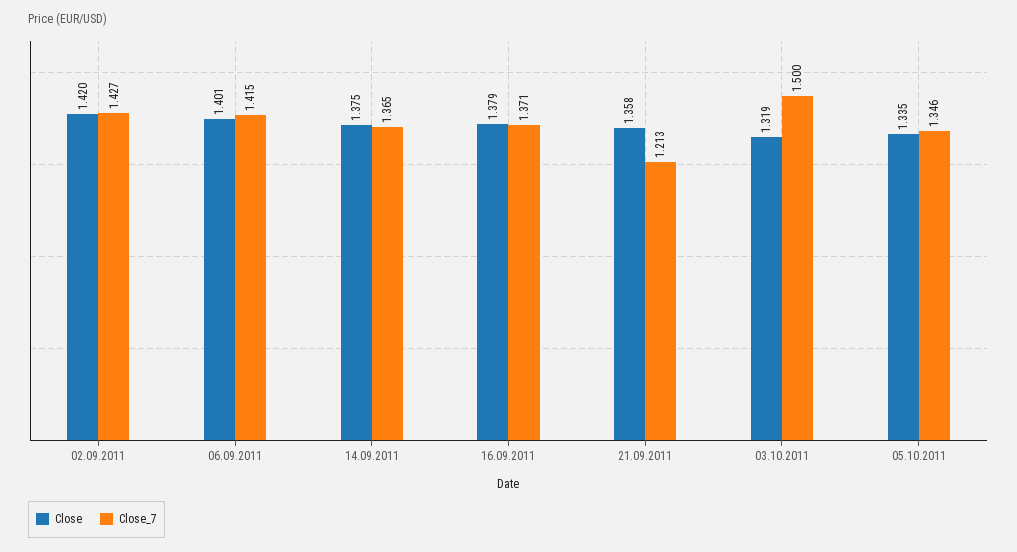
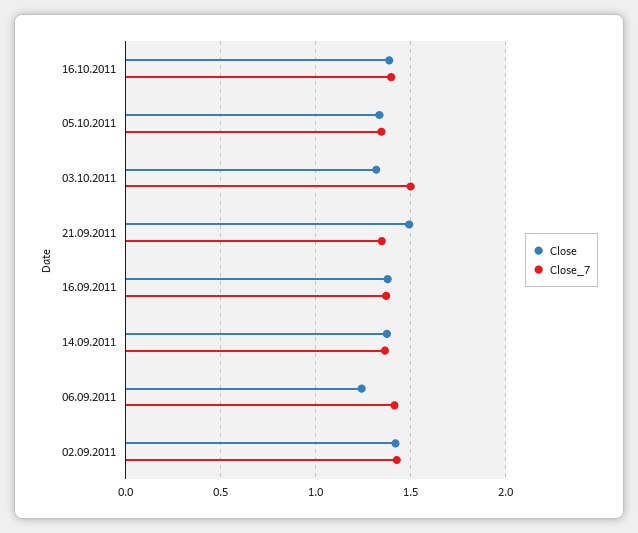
Close, 06.09.2011: 1.401 -> 1.25
Close, 21.09.2011: 1.358 -> 1.5
Close_7, 21.09.2011: 1.213 -> 1.35
Close, 16.10.2011: none -> 1.4
Close_7, 16.10.2011: none -> 1.4

